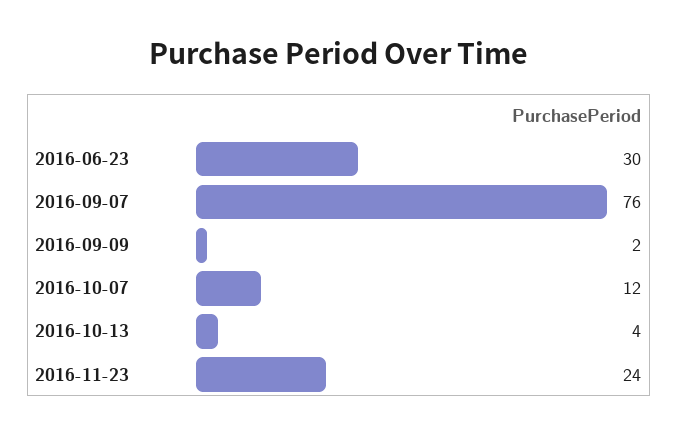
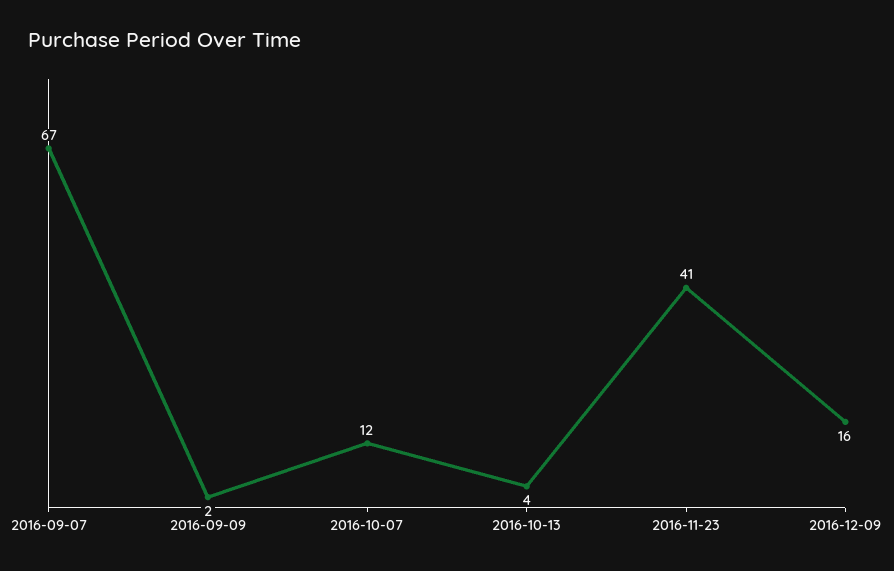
2016-06-23: 30 -> none
2016-09-07: 76 -> 67
2016-11-23: 24 -> 41
2016-12-09: none -> 16

